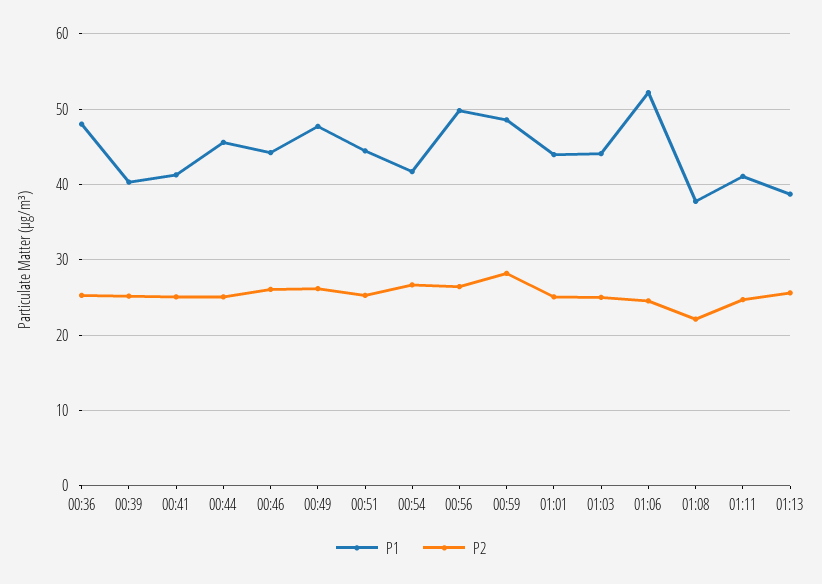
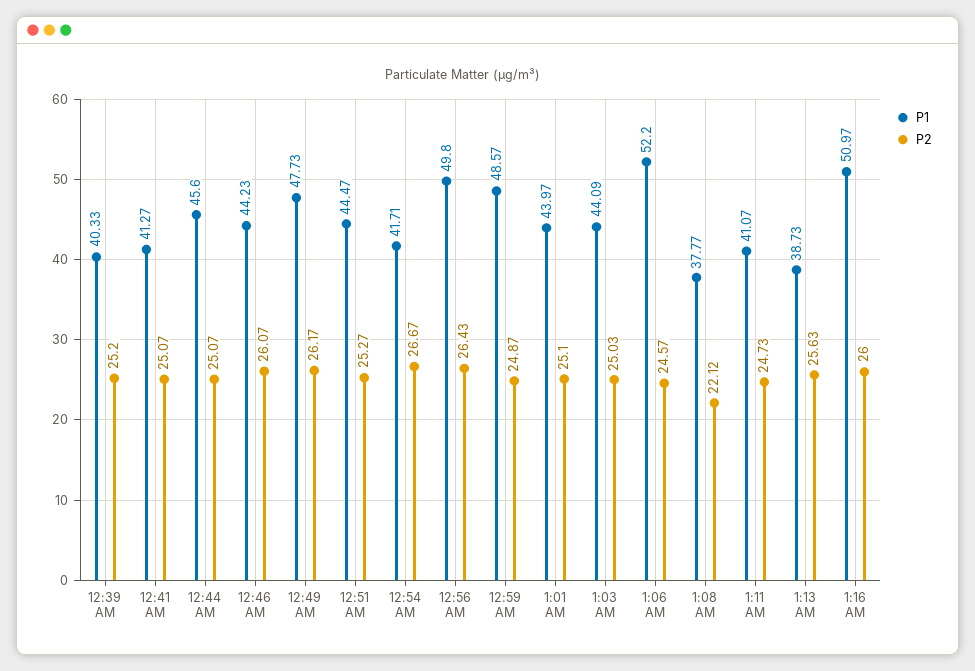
P1, 00:36: 48 -> none
P2, 00:36: 25 -> none
P2, 00:59: 28 -> 24.87
P1, 1:16 AM: none -> 50.97
P2, 1:16 AM: none -> 26

